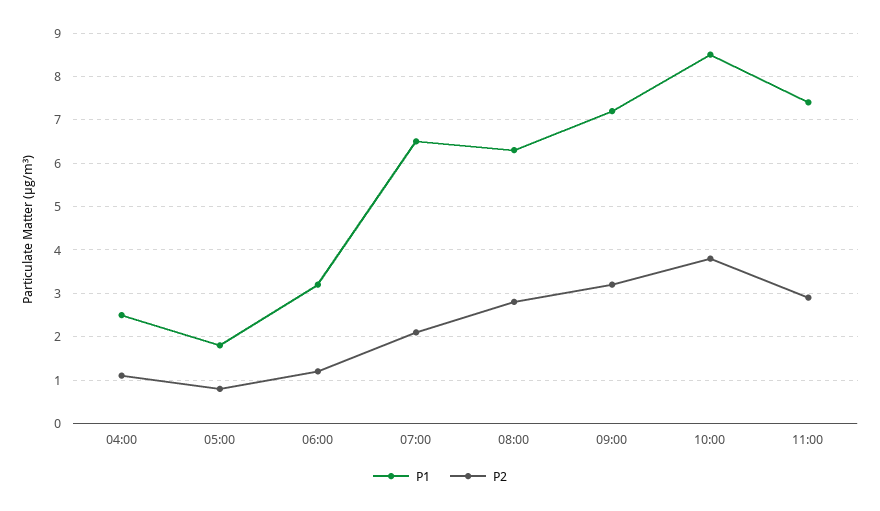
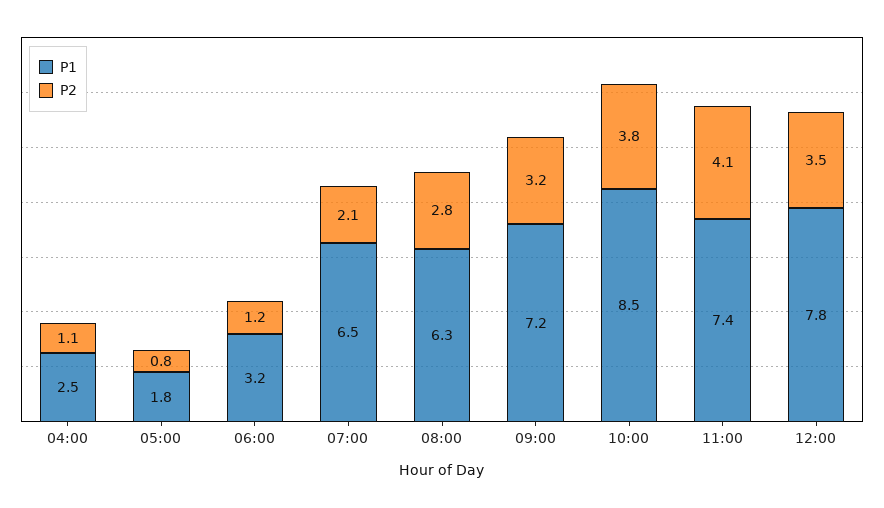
P2, 11:00: 3 -> 4.1
P1, 12:00: none -> 7.8
P2, 12:00: none -> 3.5

